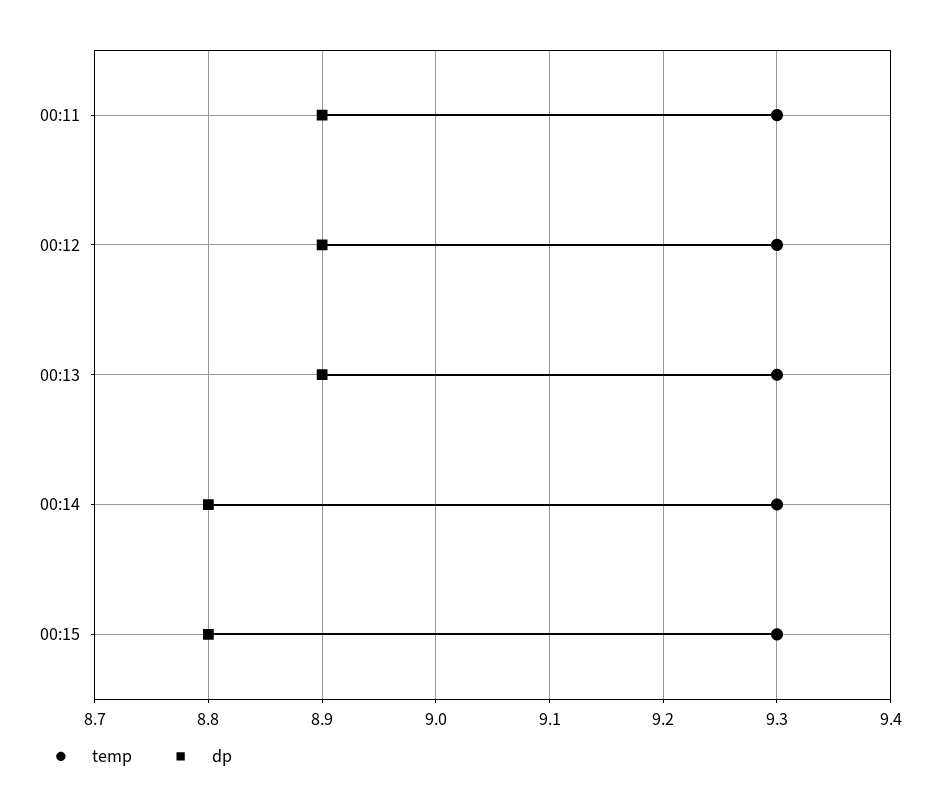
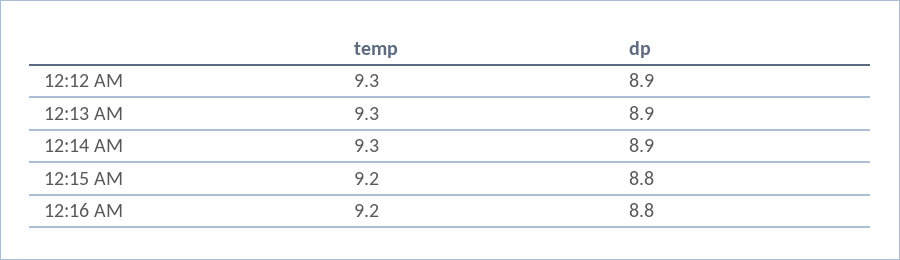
temp, 00:11: 9.3 -> none
dp, 00:11: 8.9 -> none
dp, 00:14: 8.8 -> 8.9
temp, 00:15: 9.3 -> 9.2
temp, 12:16 AM: none -> 9.2
dp, 12:16 AM: none -> 8.8

